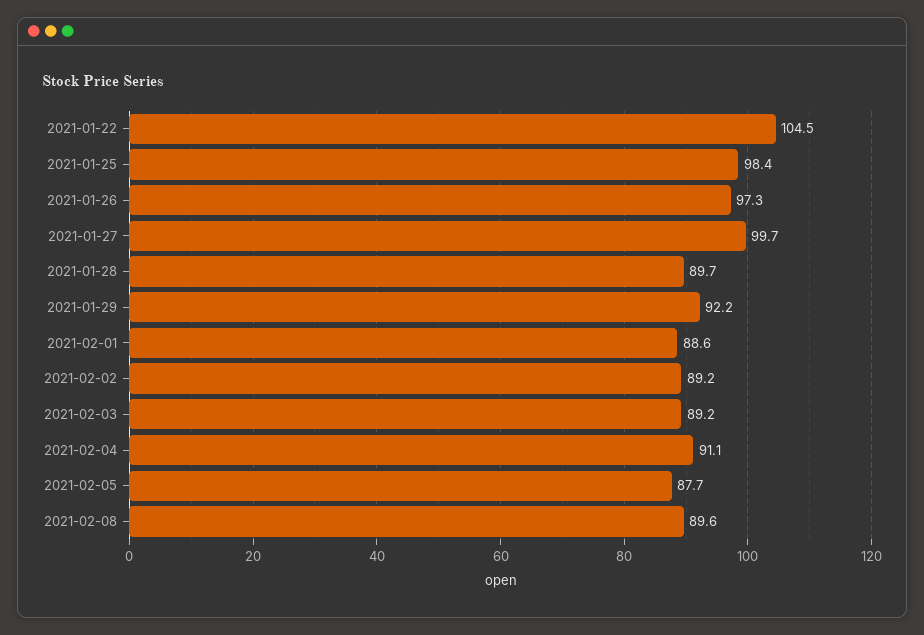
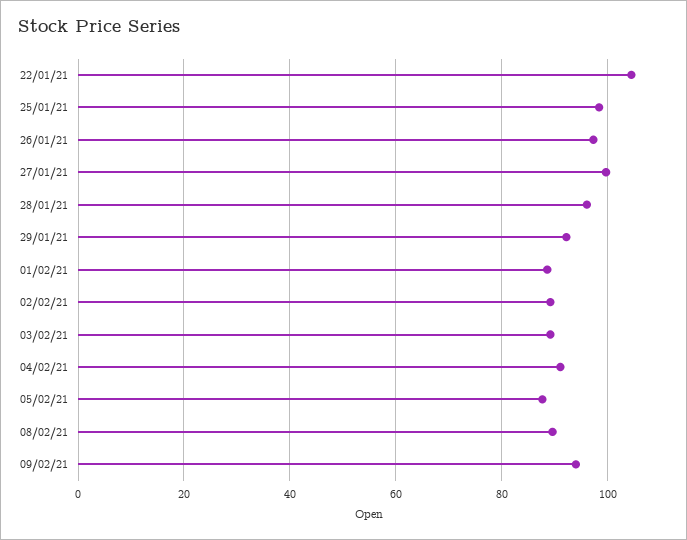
2021-01-28: 89.7 -> 96
09/02/21: none -> 94

